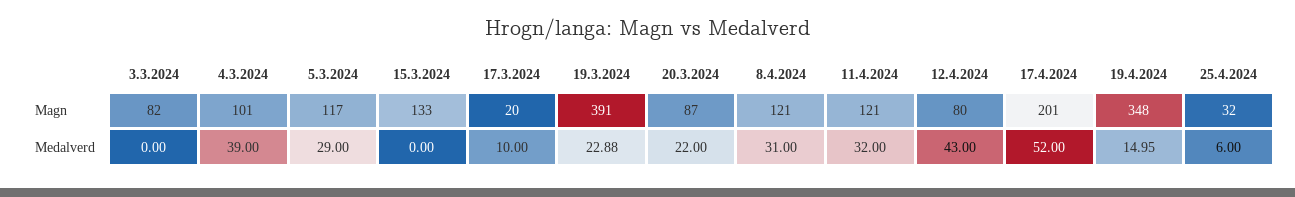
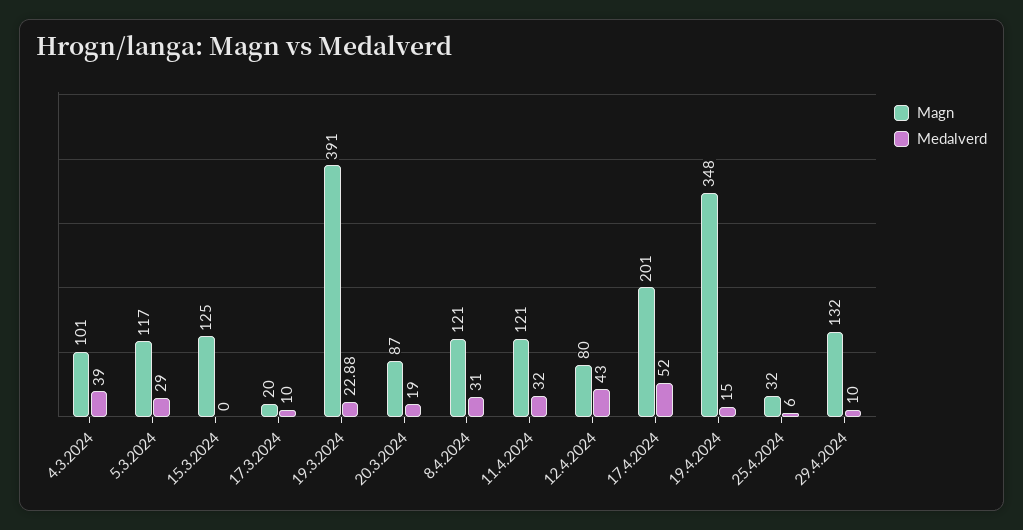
Magn, 3.3.2024: 82 -> none
Magn, 15.3.2024: 133 -> 125
Medalverd, 3.3.2024: 0 -> none
Medalverd, 20.3.2024: 22 -> 19
Medalverd, 19.4.2024: 14.95 -> 15
Magn, 29.4.2024: none -> 132
Medalverd, 29.4.2024: none -> 10

